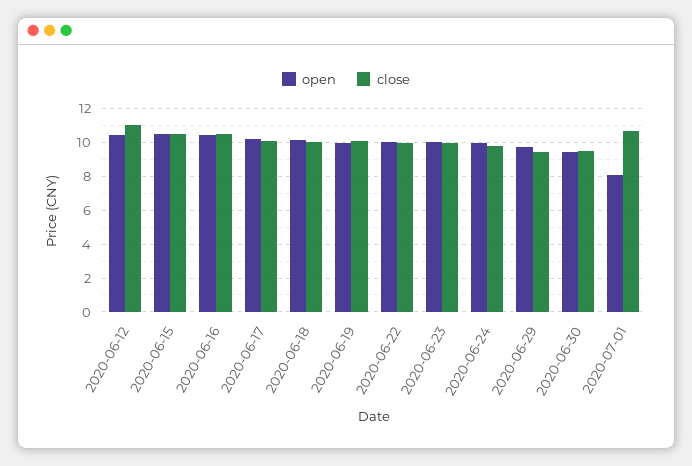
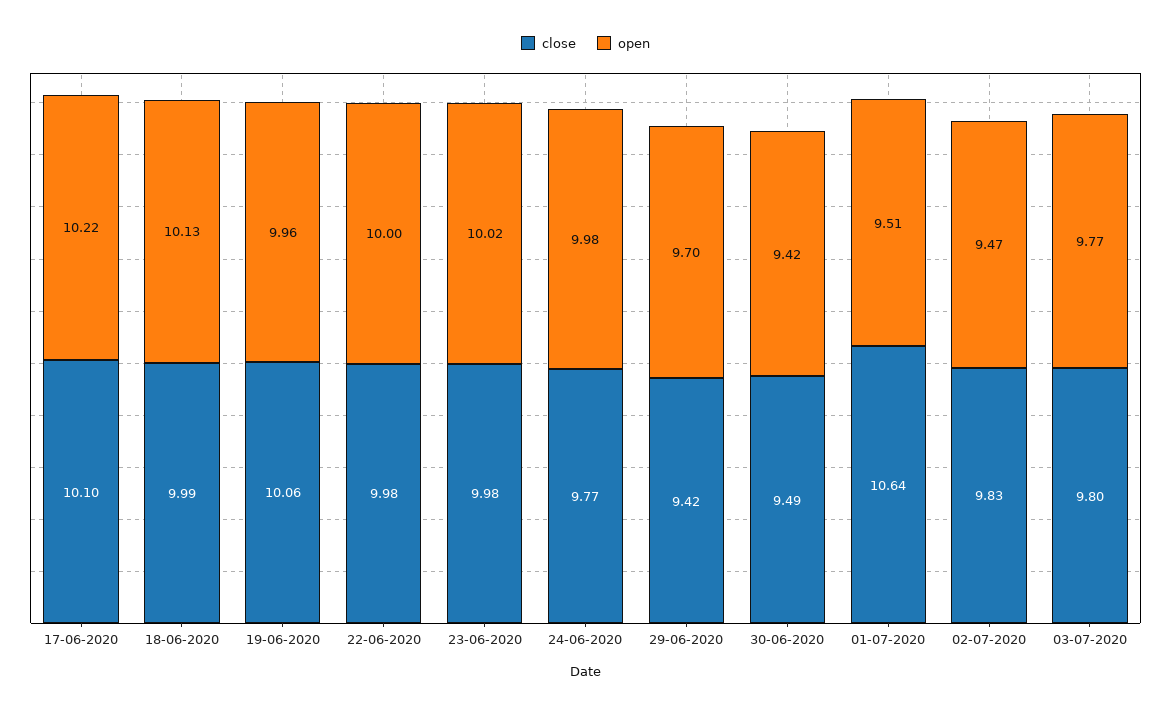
open, 2020-06-12: 10.5 -> none
close, 2020-06-12: 11 -> none
open, 2020-06-15: 10.5 -> none
close, 2020-06-15: 10.5 -> none
open, 2020-06-16: 10.5 -> none
close, 2020-06-16: 10.5 -> none
open, 2020-07-01: 8 -> 9.51
close, 02-07-2020: none -> 9.83
open, 02-07-2020: none -> 9.47
close, 03-07-2020: none -> 9.8
open, 03-07-2020: none -> 9.77

